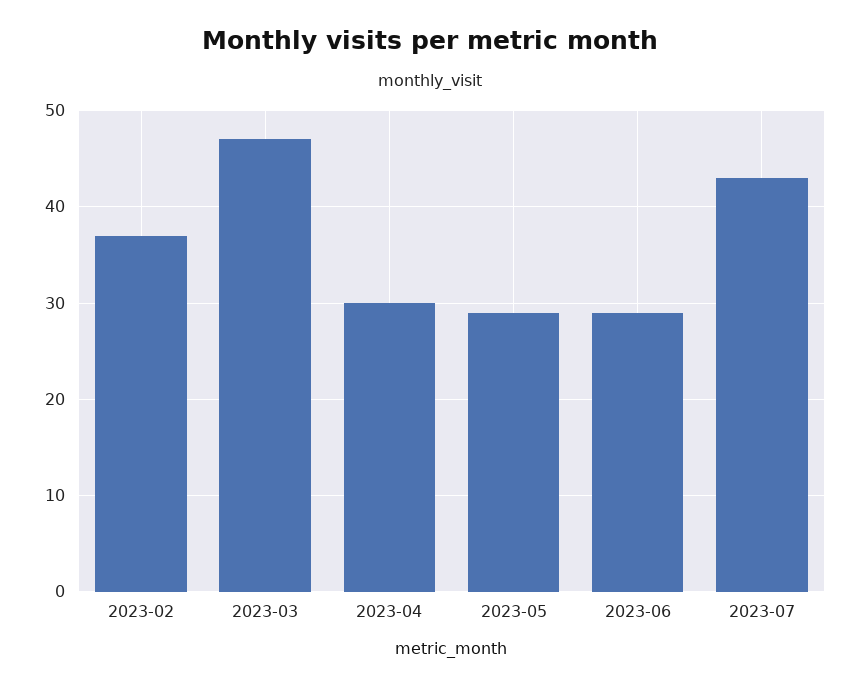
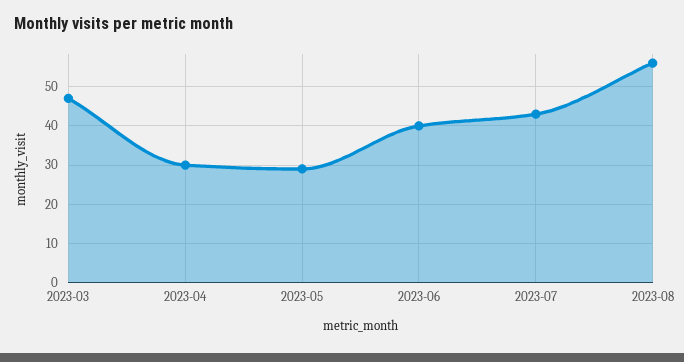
2023-02: 37 -> none
2023-06: 29 -> 40
2023-08: none -> 55

